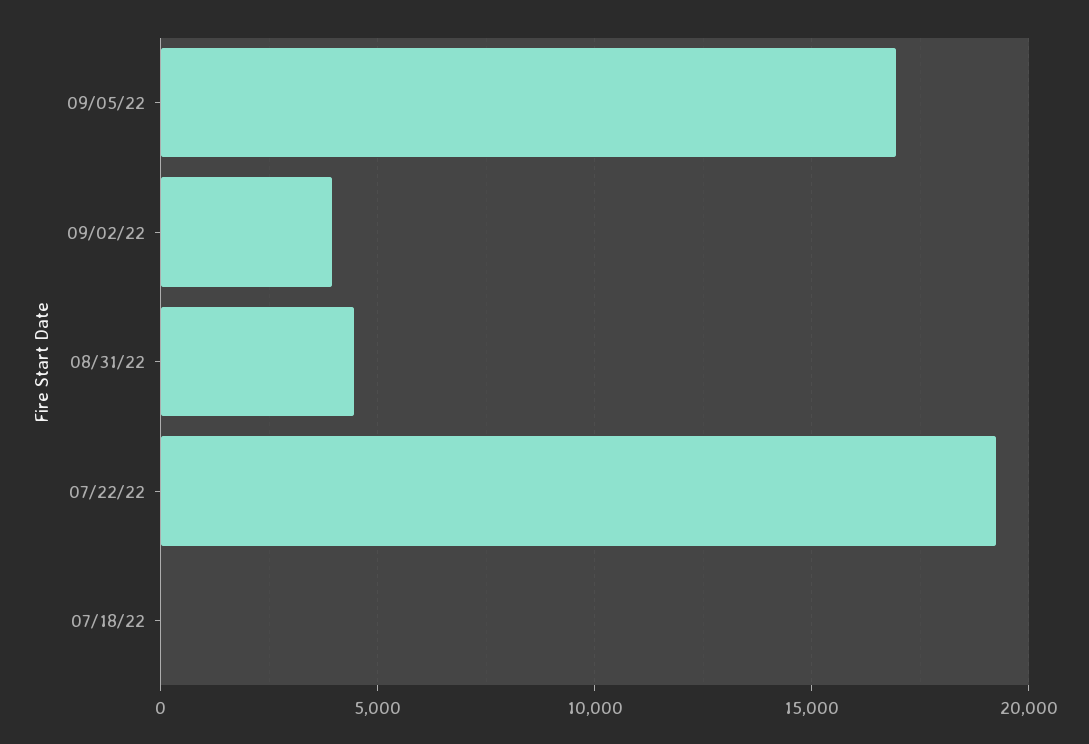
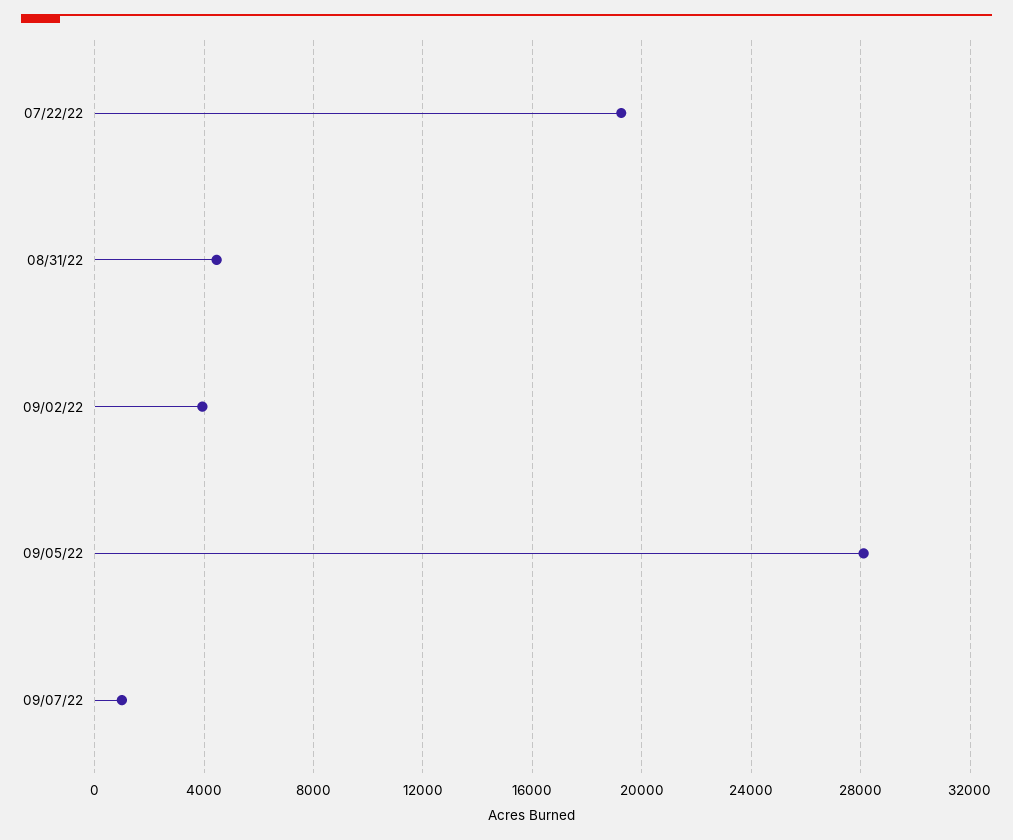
09/05/22: 17000 -> 28000
07/18/22: 0 -> none
09/07/22: none -> 1000

